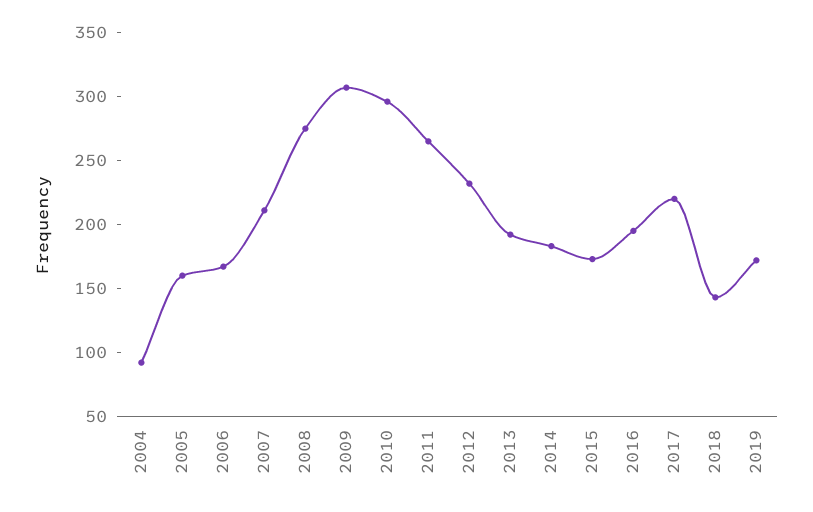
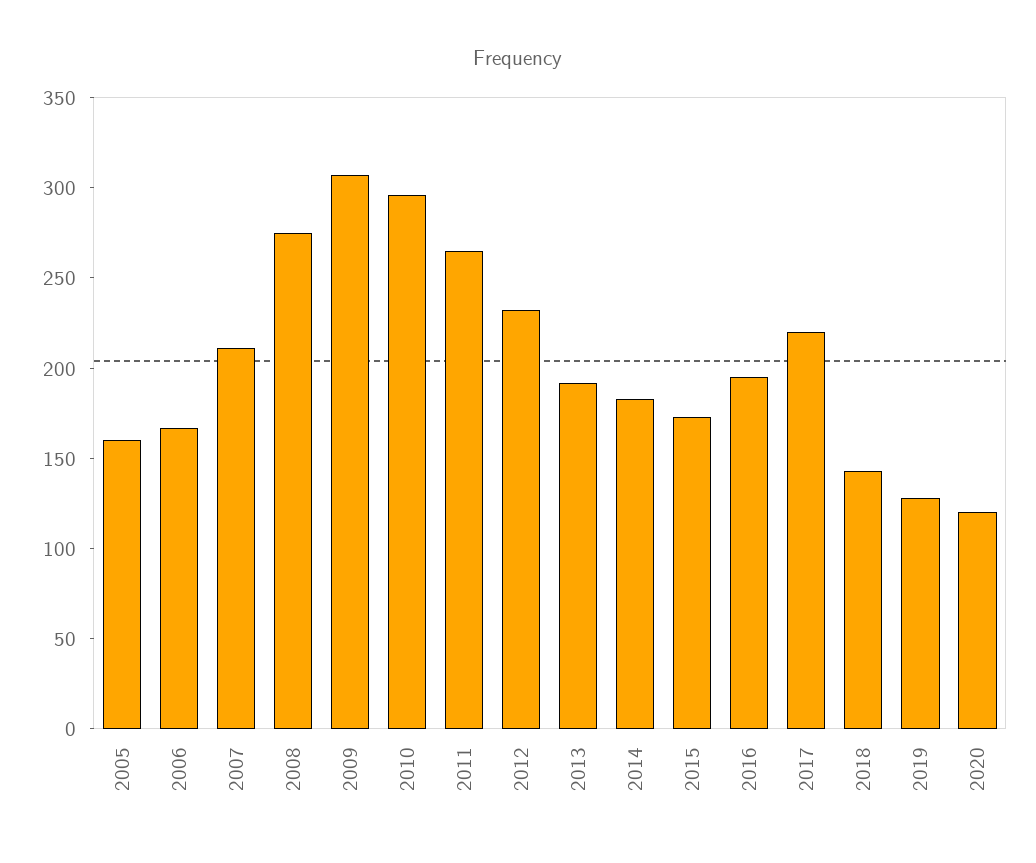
2004: 90 -> none
2019: 170 -> 130
2020: none -> 120

